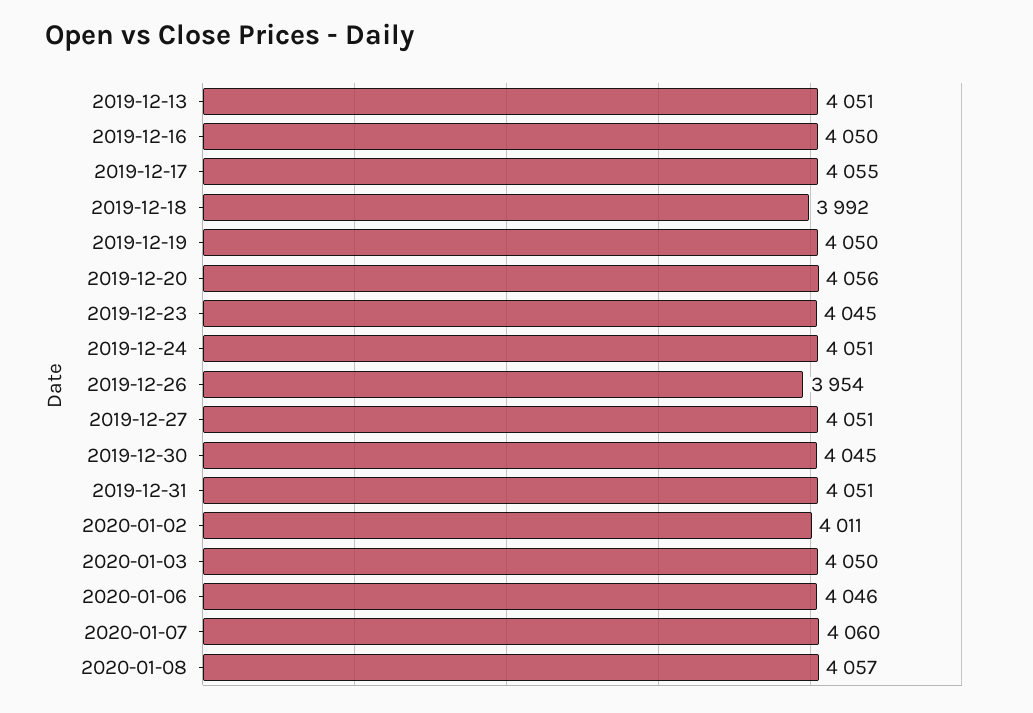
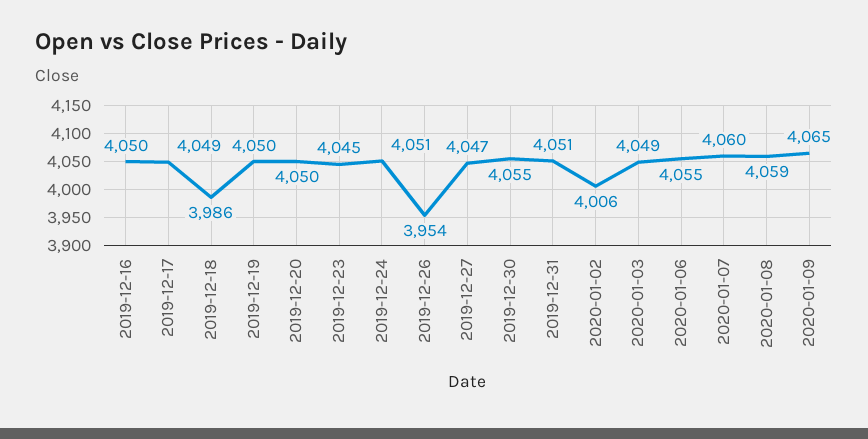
2019-12-13: 4051 -> none
2019-12-17: 4055 -> 4049
2019-12-18: 3992 -> 3986
2019-12-20: 4056 -> 4050
2019-12-27: 4051 -> 4047
2019-12-30: 4045 -> 4055
2020-01-02: 4011 -> 4006
2020-01-03: 4050 -> 4049
2020-01-06: 4046 -> 4055
2020-01-08: 4057 -> 4059
2020-01-09: none -> 4065

